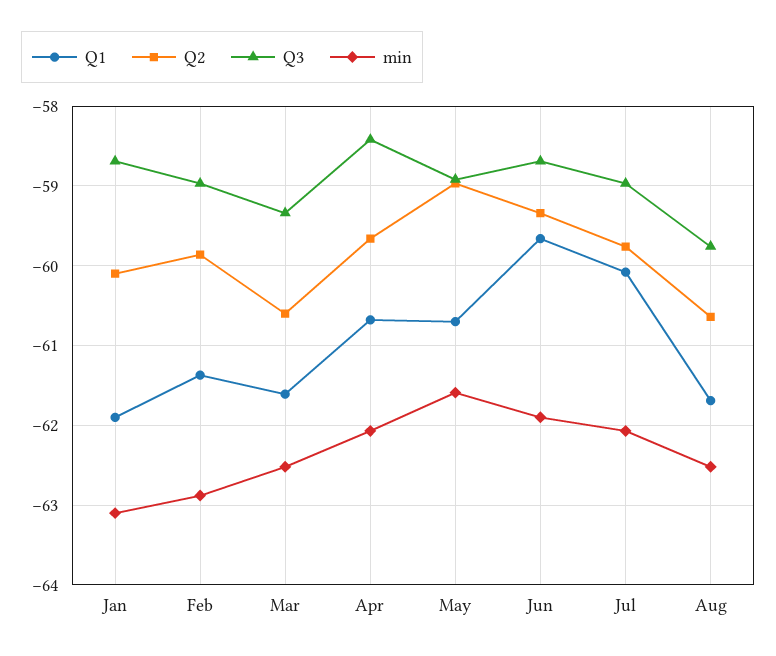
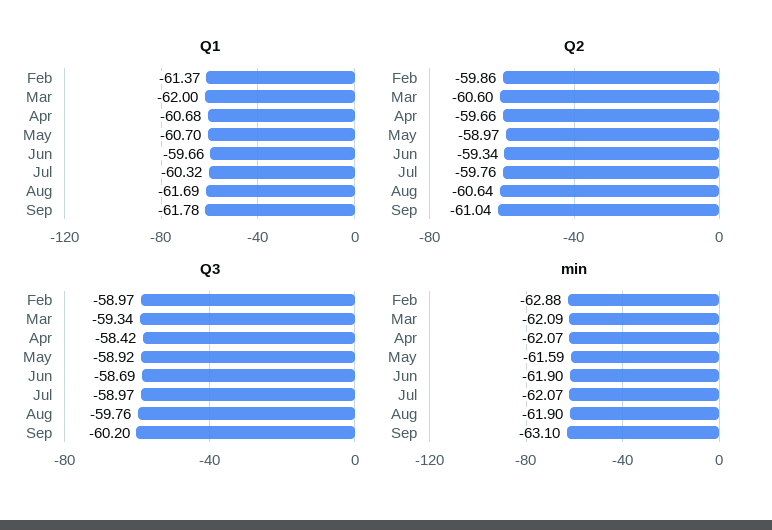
Q1, Jan: -61.9 -> none
Q2, Jan: -60.1 -> none
Q3, Jan: -58.7 -> none
min, Jan: -63.1 -> none
Q1, Mar: -61.6 -> -62
min, Mar: -62.5 -> -62.09
Q1, Jul: -60.1 -> -60.32
min, Aug: -62.5 -> -61.9
Q1, Sep: none -> -61.78
Q2, Sep: none -> -61.04
Q3, Sep: none -> -60.2
min, Sep: none -> -63.1

